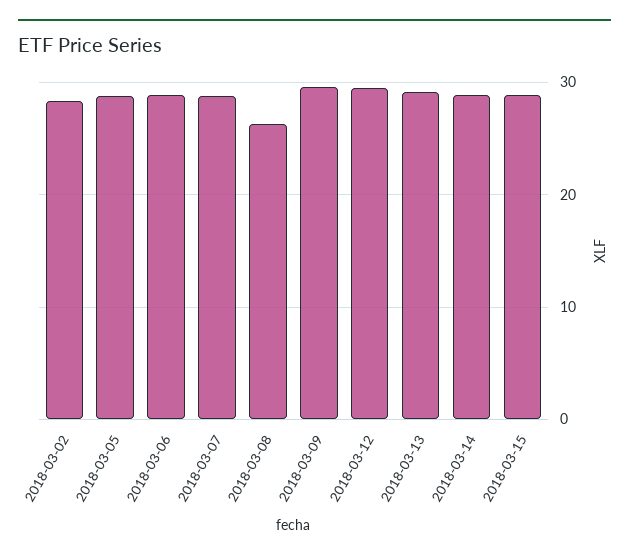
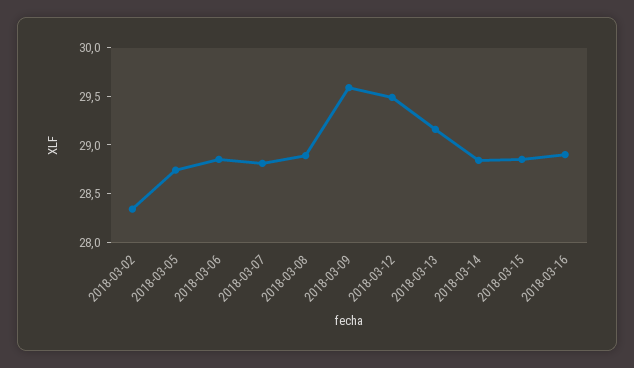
2018-03-08: 26 -> 28.9
2018-03-16: none -> 28.9

